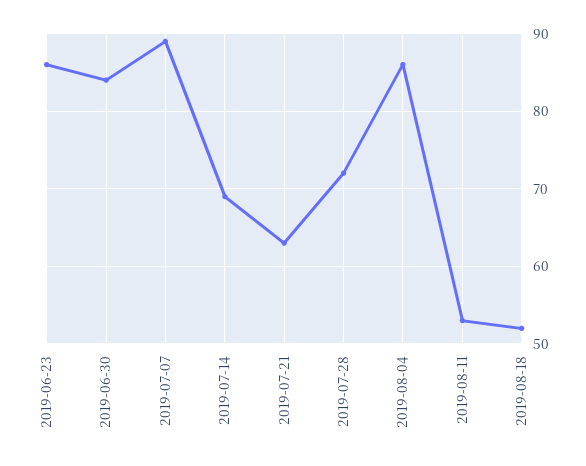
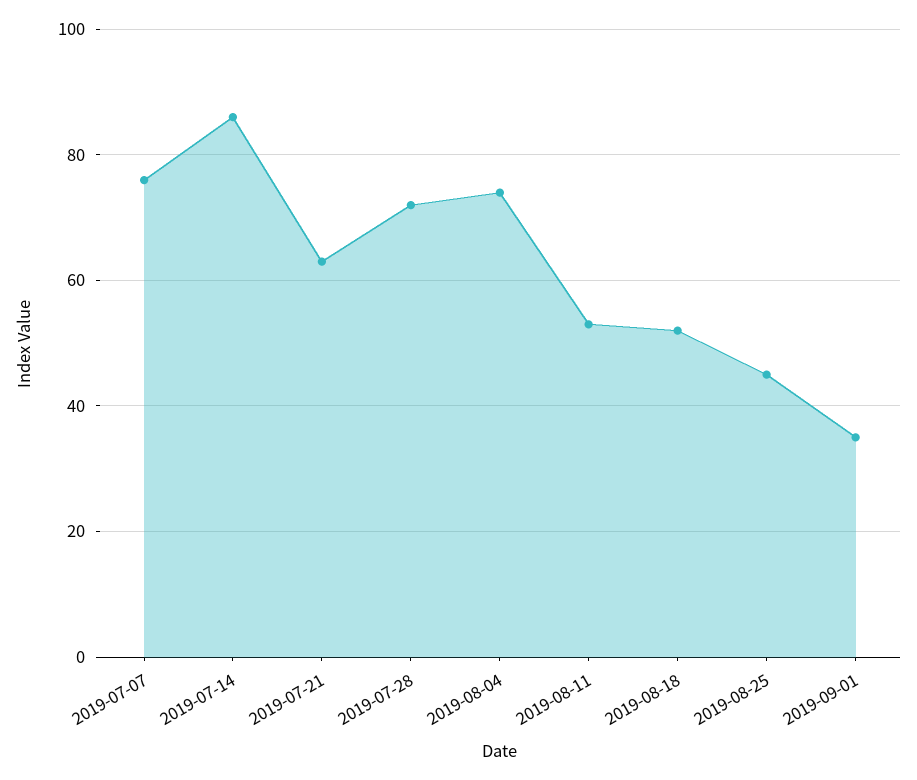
2019-06-23: 86 -> none
2019-06-30: 84 -> none
2019-07-07: 89 -> 75
2019-07-14: 69 -> 85
2019-08-04: 86 -> 75
2019-08-25: none -> 45
2019-09-01: none -> 35

